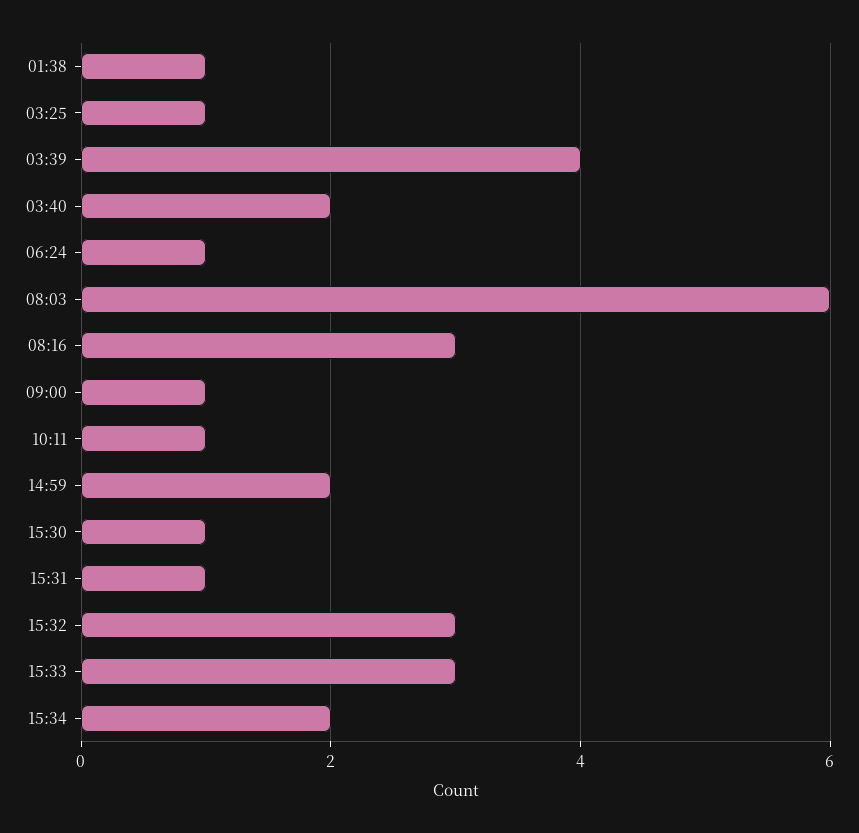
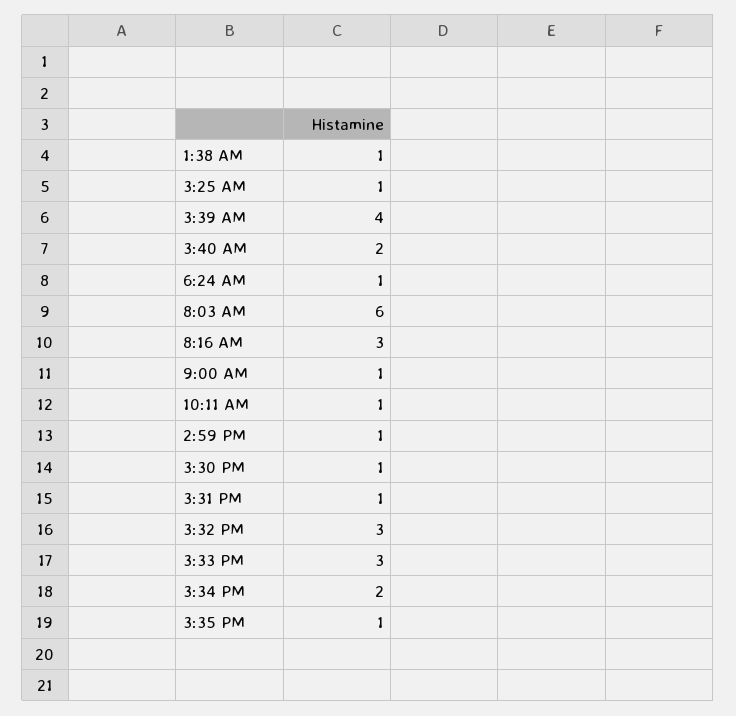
14:59: 2 -> 1
3:35 PM: none -> 1

